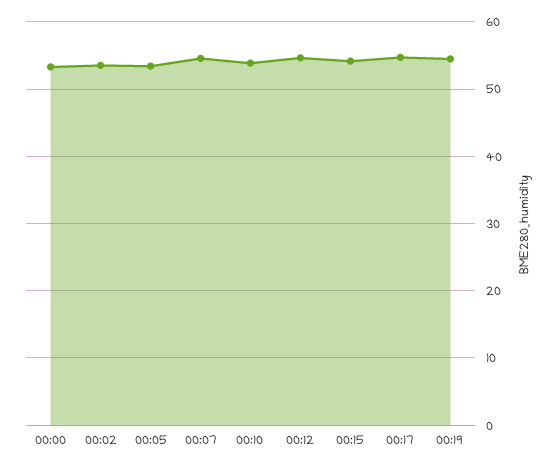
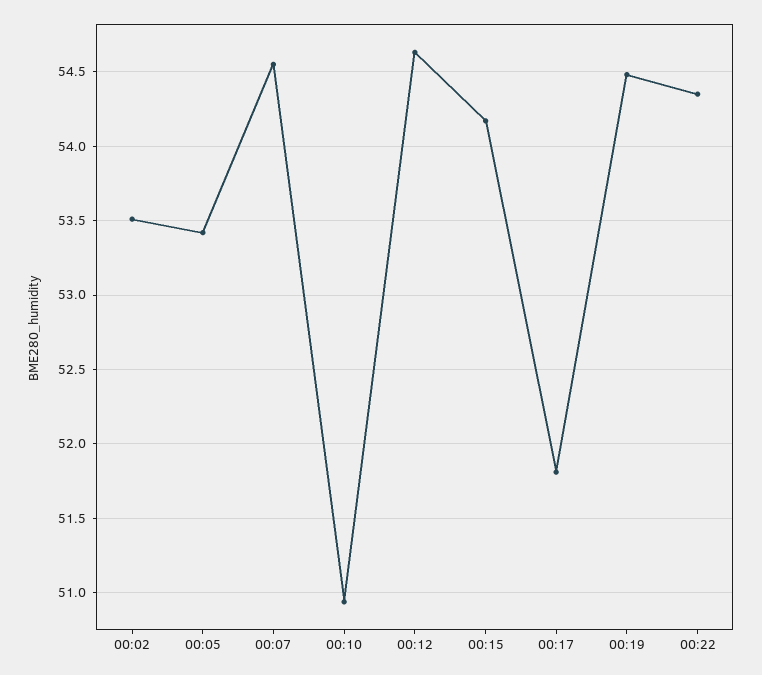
00:00: 53 -> none
00:10: 54 -> 50.95
00:17: 55 -> 51.8
00:22: none -> 54.35

